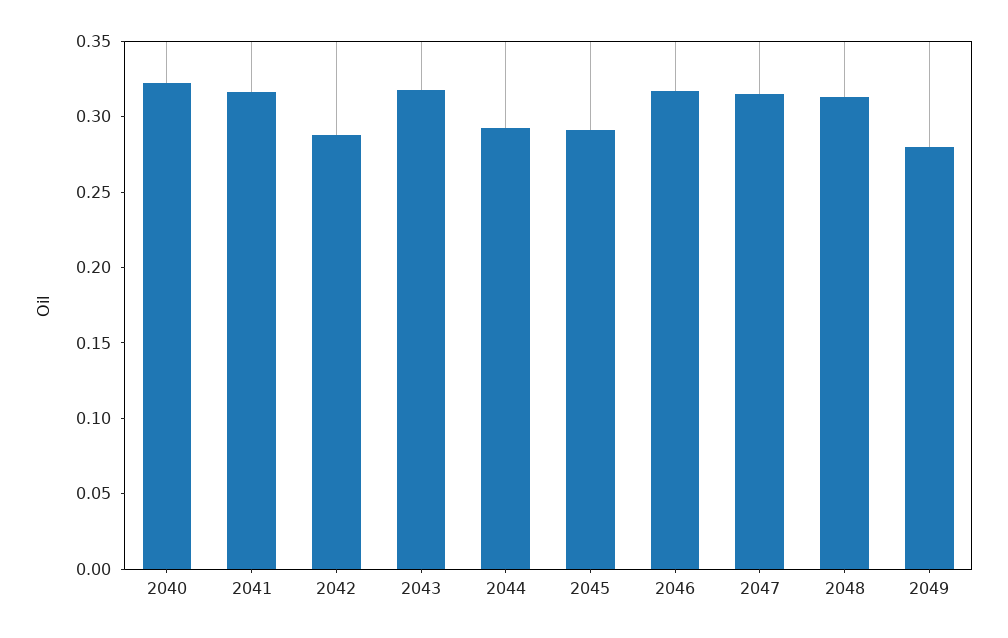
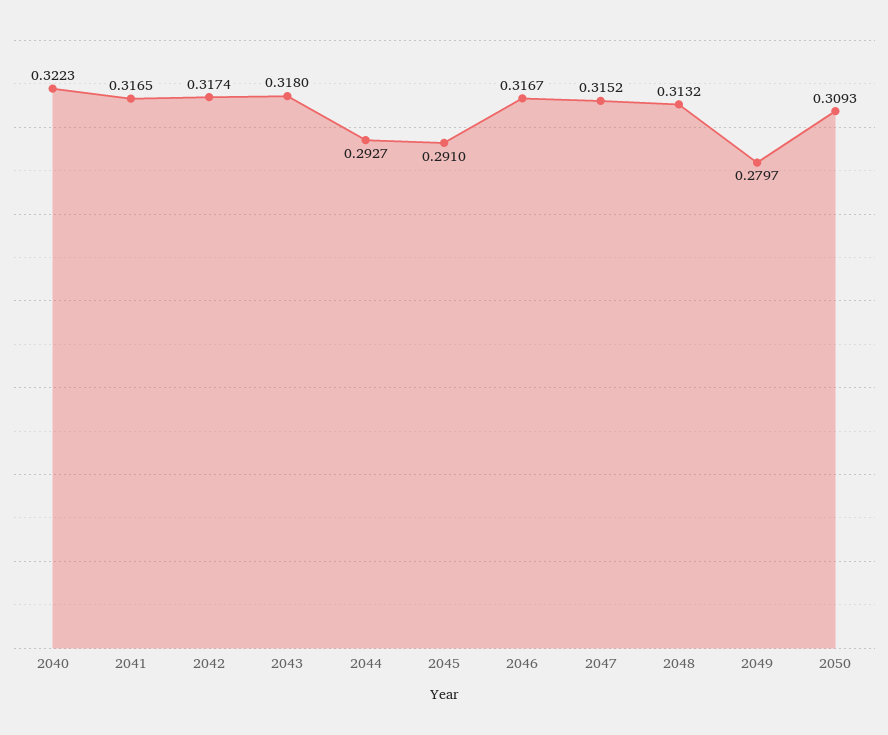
2042: 0.29 -> 0.3174
2050: none -> 0.3093

